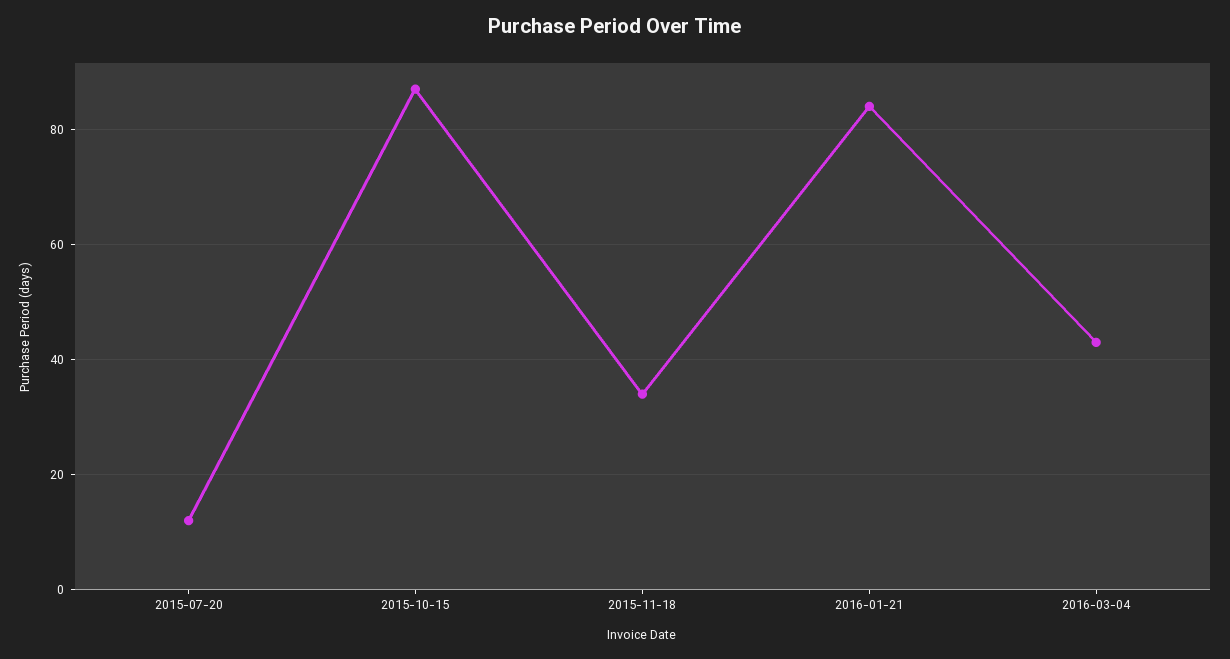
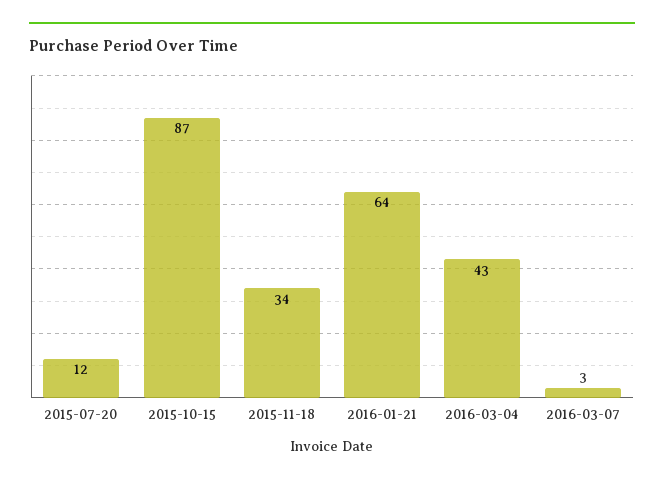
2016-01-21: 85 -> 64
2016-03-07: none -> 3

